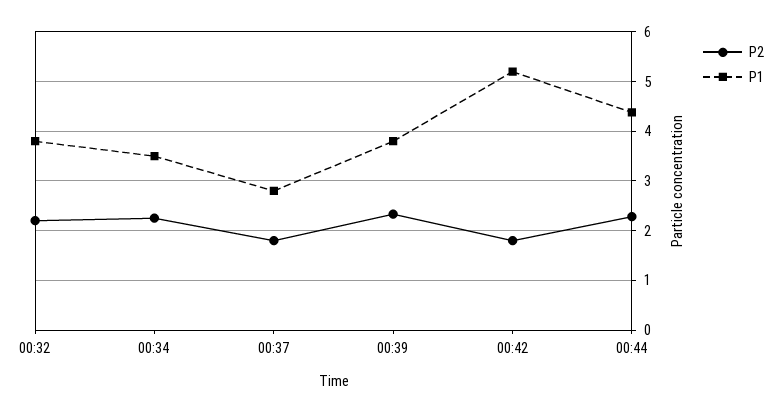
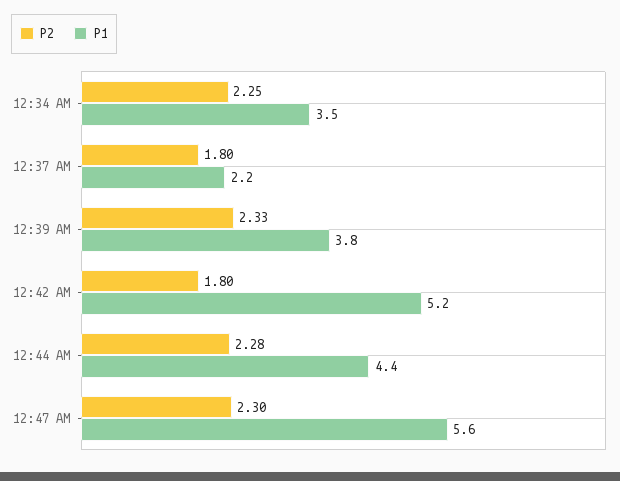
P2, 00:32: 2.2 -> none
P1, 00:32: 3.8 -> none
P1, 00:37: 2.8 -> 2.2
P2, 12:47 AM: none -> 2.3
P1, 12:47 AM: none -> 5.6

